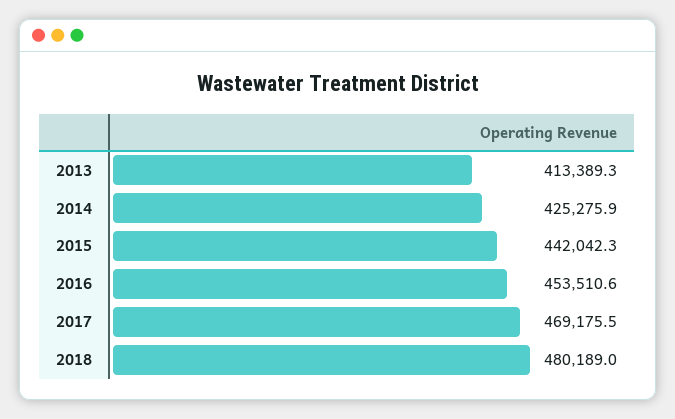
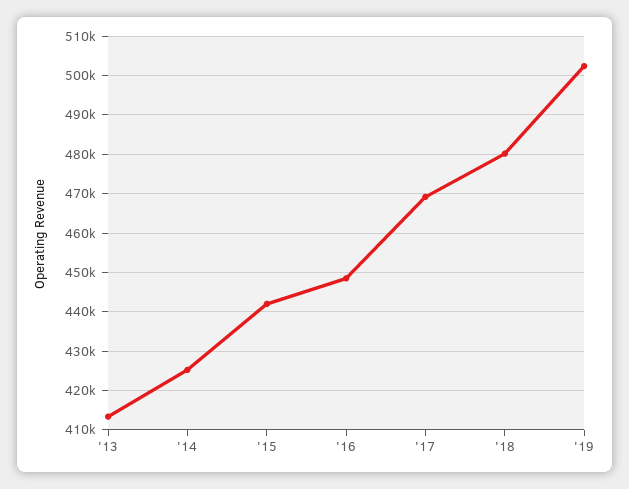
2016: 453510.6 -> 448000
'19: none -> 502000

